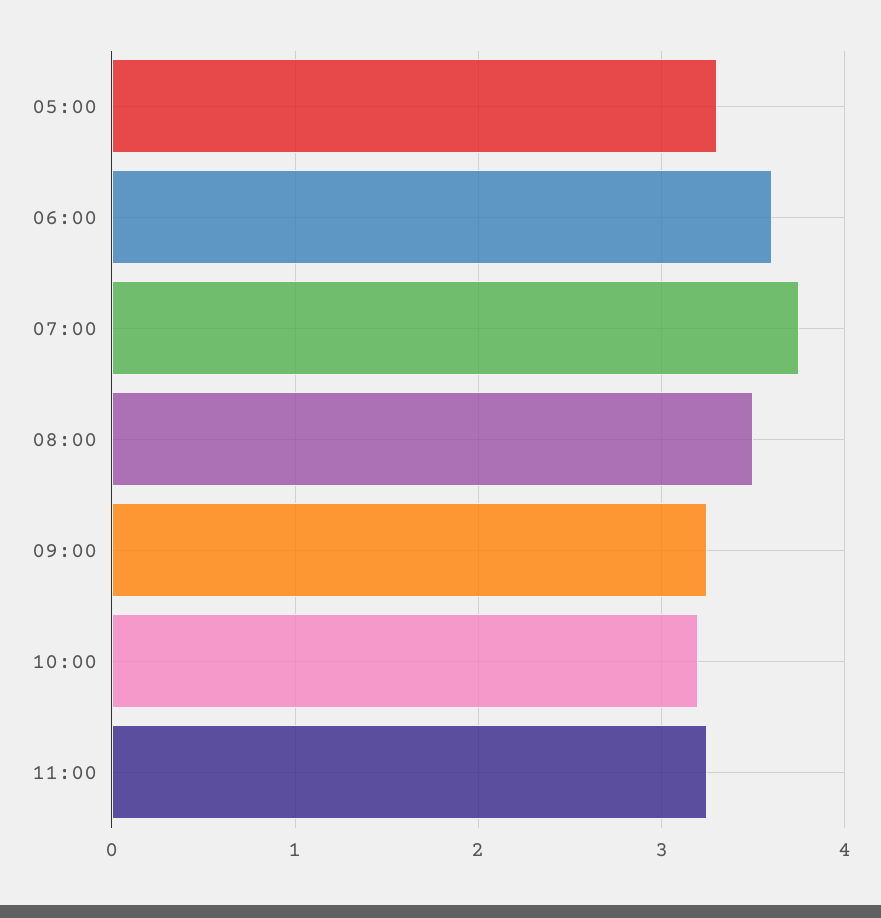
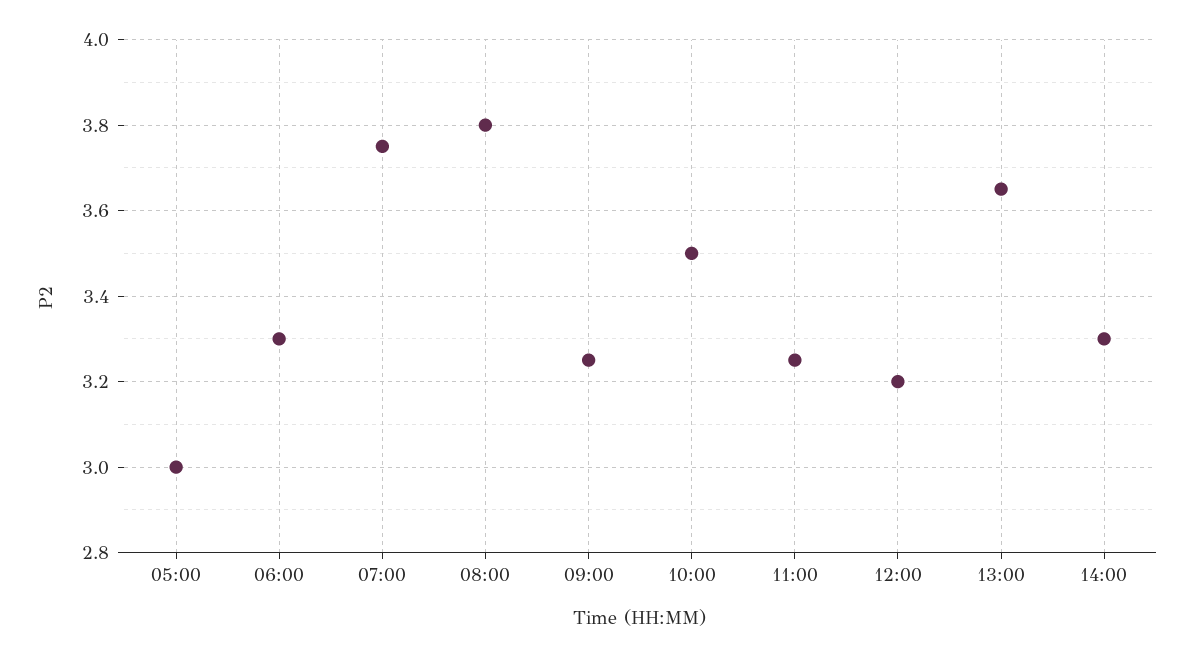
05:00: 3.3 -> 3
06:00: 3.6 -> 3.3
08:00: 3.5 -> 3.8
10:00: 3.2 -> 3.5
12:00: none -> 3.2
13:00: none -> 3.65
14:00: none -> 3.3

